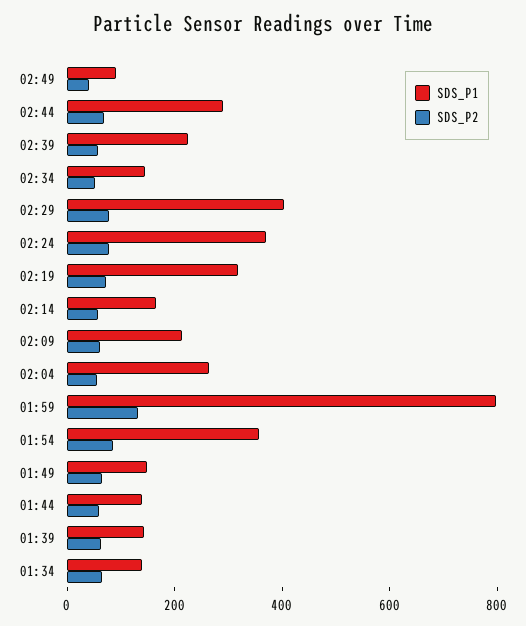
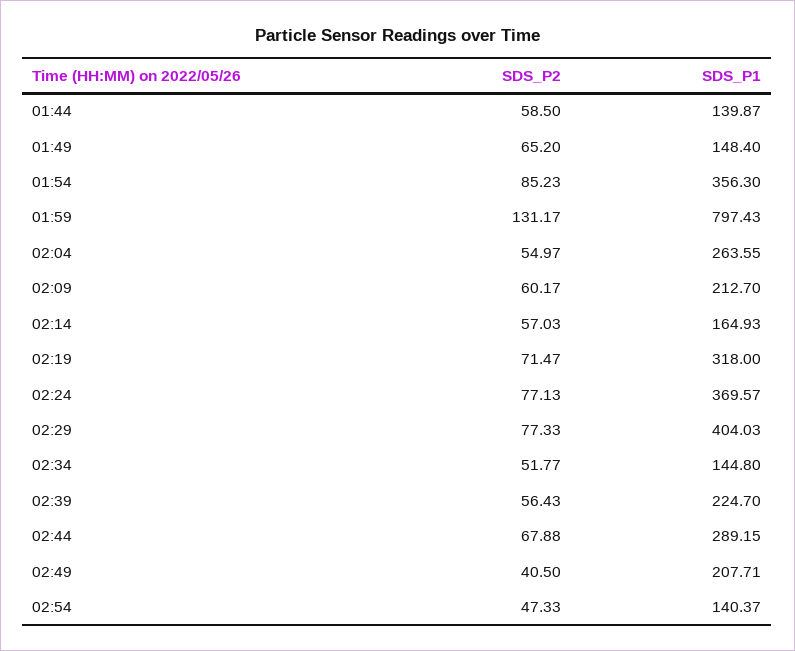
SDS_P1, 02:49: 100 -> 207.71
SDS_P1, 01:39: 150 -> none
SDS_P2, 01:39: 50 -> none
SDS_P1, 01:34: 150 -> none
SDS_P2, 01:34: 50 -> none
SDS_P2, 02:54: none -> 47.33
SDS_P1, 02:54: none -> 140.37

